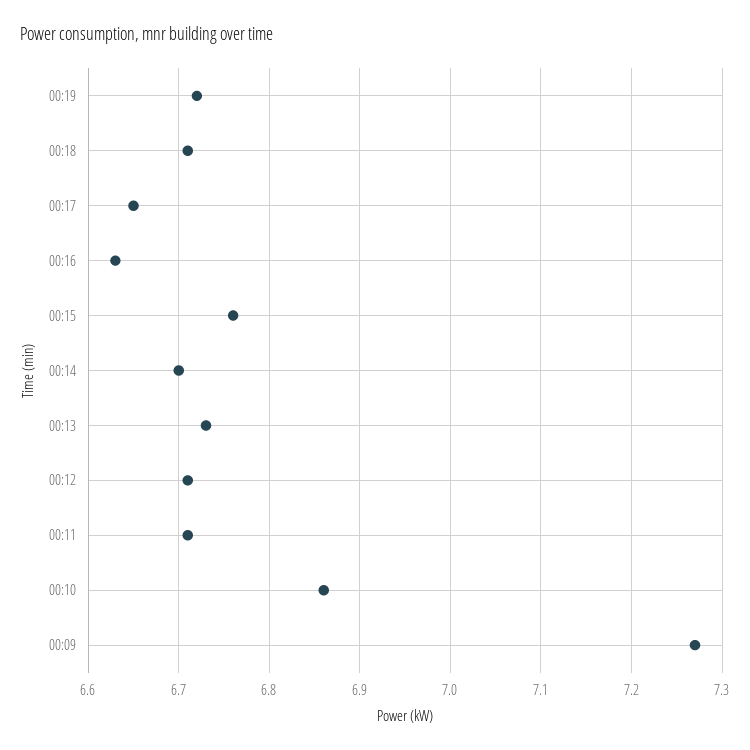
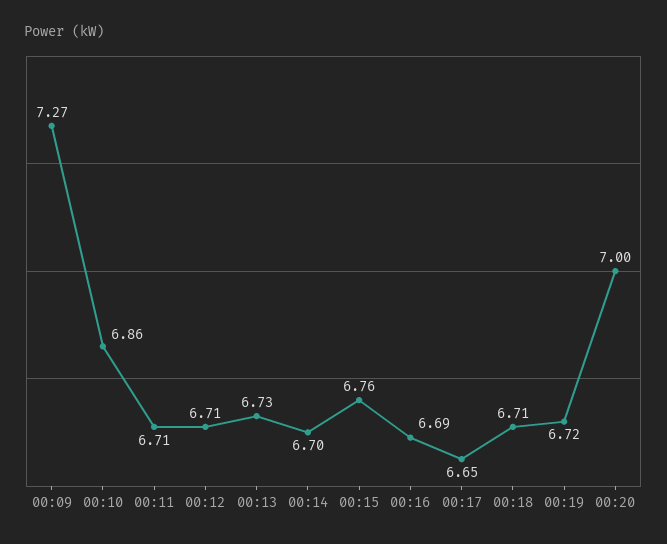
00:16: 6.63 -> 6.69
00:20: none -> 7

